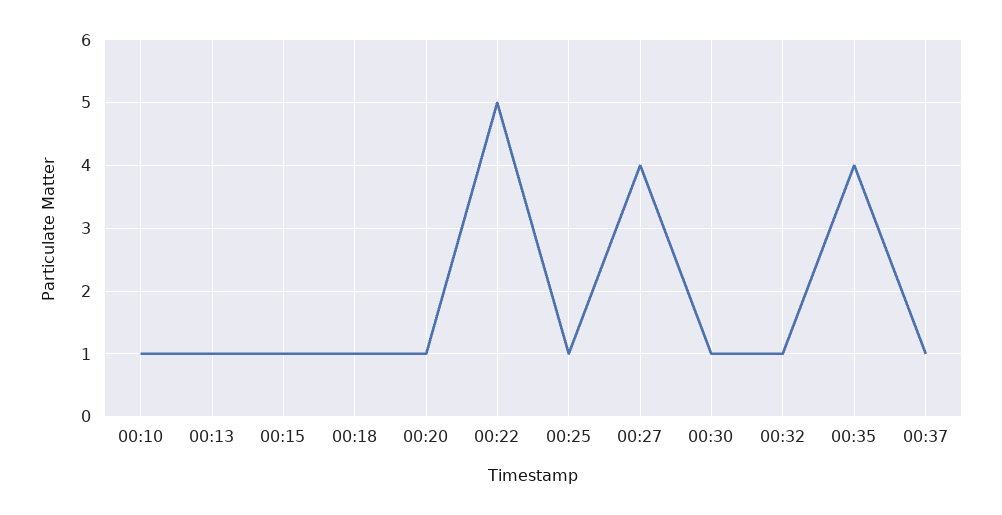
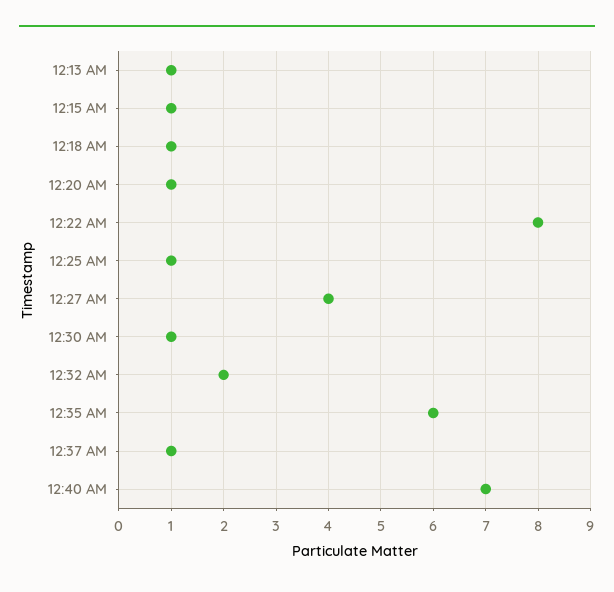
00:10: 1 -> none
00:22: 5 -> 8
00:32: 1 -> 2
00:35: 4 -> 6
12:40 AM: none -> 7

